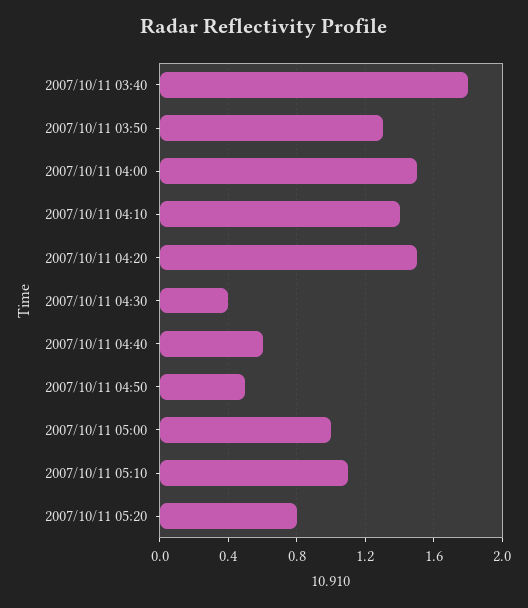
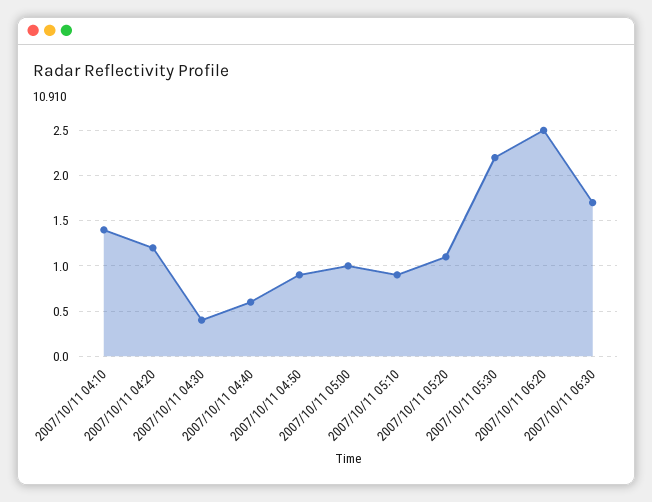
2007/10/11 03:40: 1.8 -> none
2007/10/11 03:50: 1.3 -> none
2007/10/11 04:00: 1.5 -> none
2007/10/11 04:20: 1.5 -> 1.2
2007/10/11 04:50: 0.5 -> 0.9
2007/10/11 05:10: 1.1 -> 0.9
2007/10/11 05:20: 0.8 -> 1.1
2007/10/11 05:30: none -> 2.2
2007/10/11 06:20: none -> 2.5
2007/10/11 06:30: none -> 1.7

